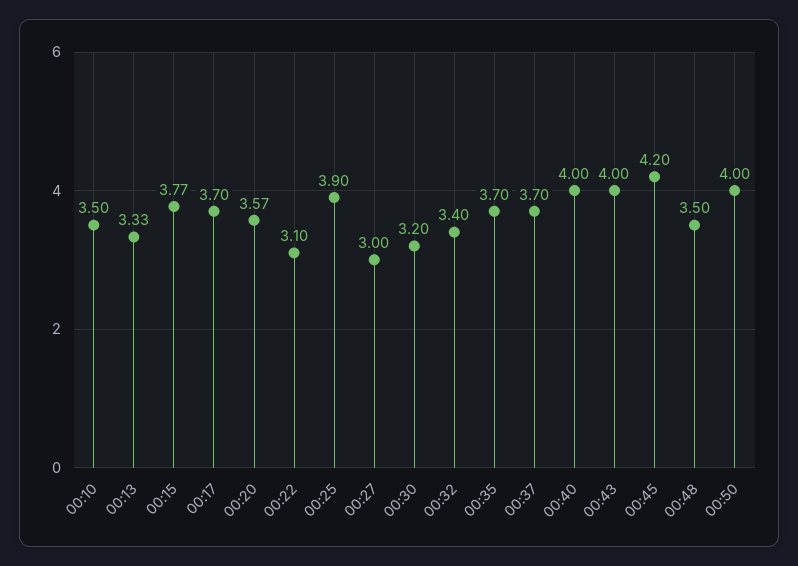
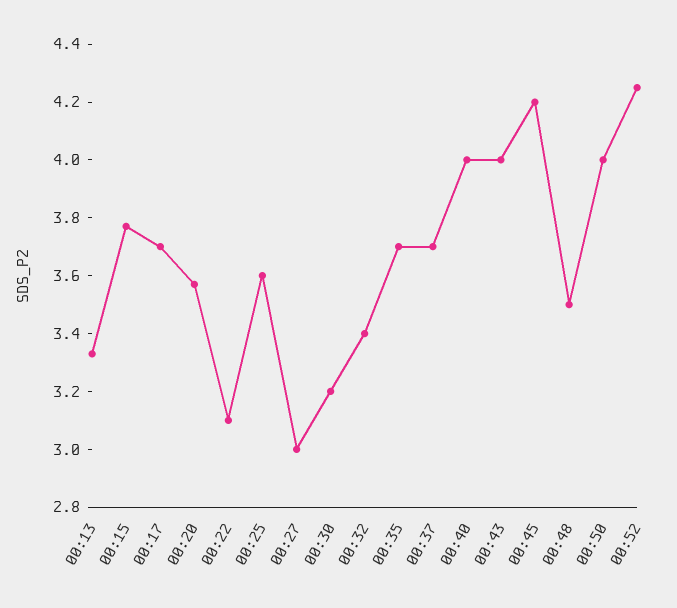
00:10: 3.5 -> none
00:25: 3.9 -> 3.6
00:52: none -> 4.25

